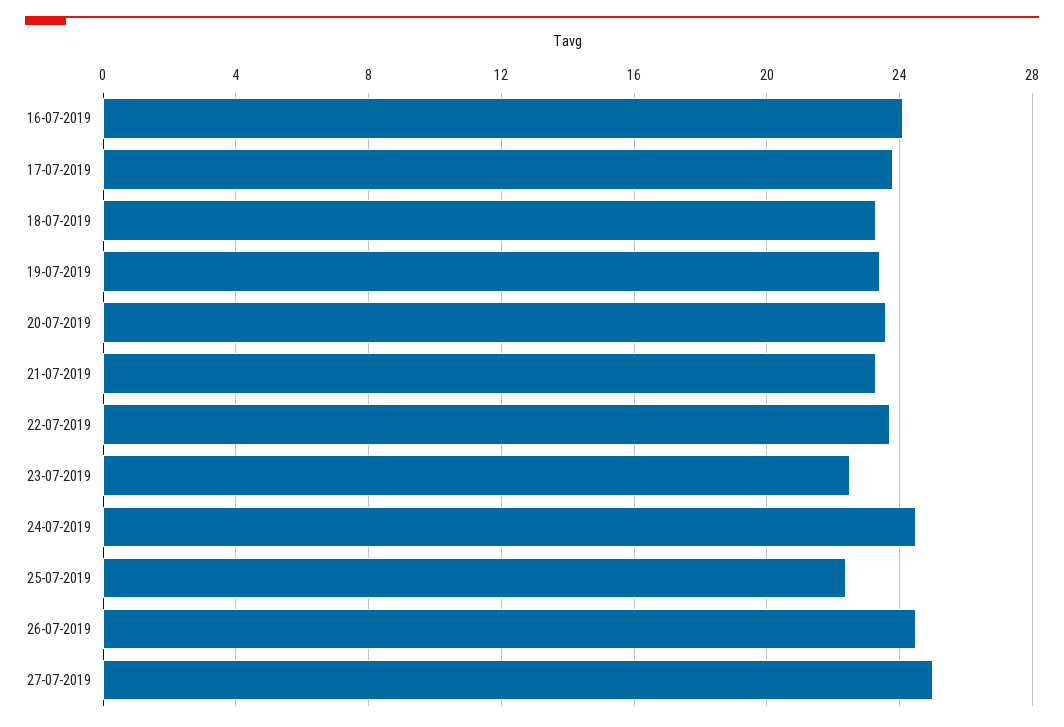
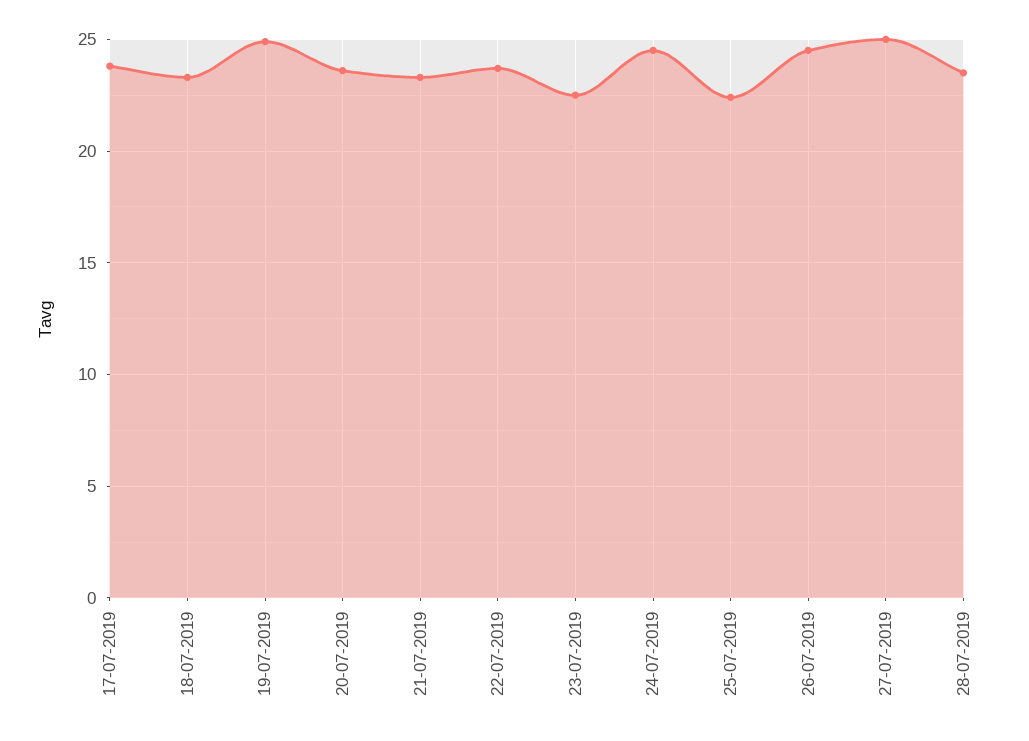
16-07-2019: 24 -> none
19-07-2019: 23.5 -> 25
28-07-2019: none -> 23.5

